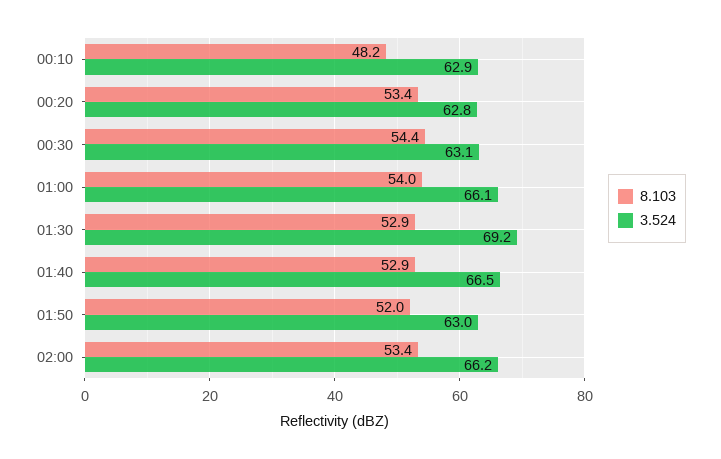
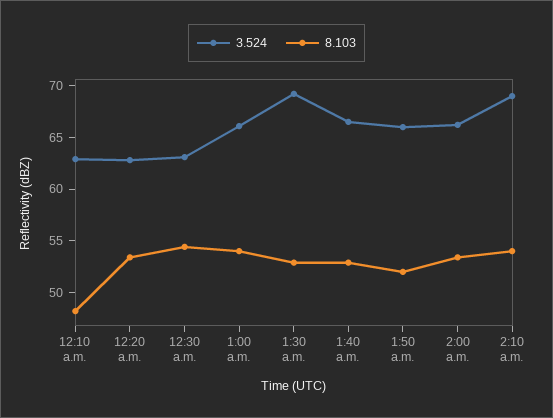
3.524, 01:50: 63 -> 66
3.524, 2:10 a.m.: none -> 69
8.103, 2:10 a.m.: none -> 54

